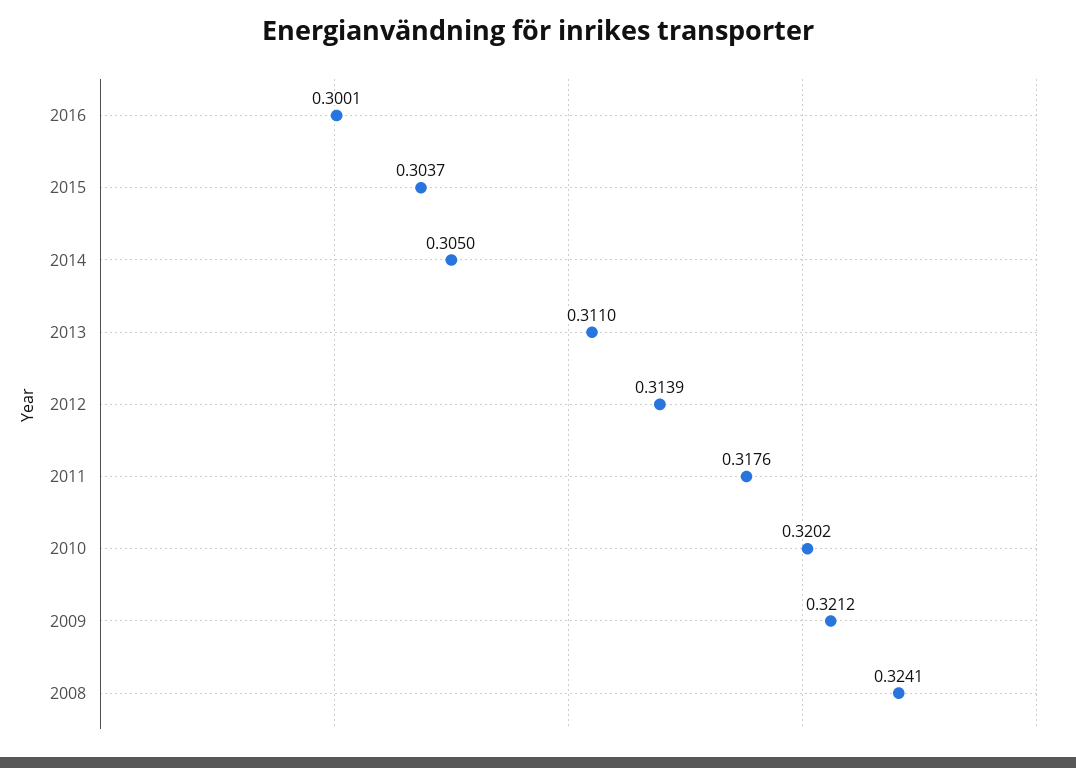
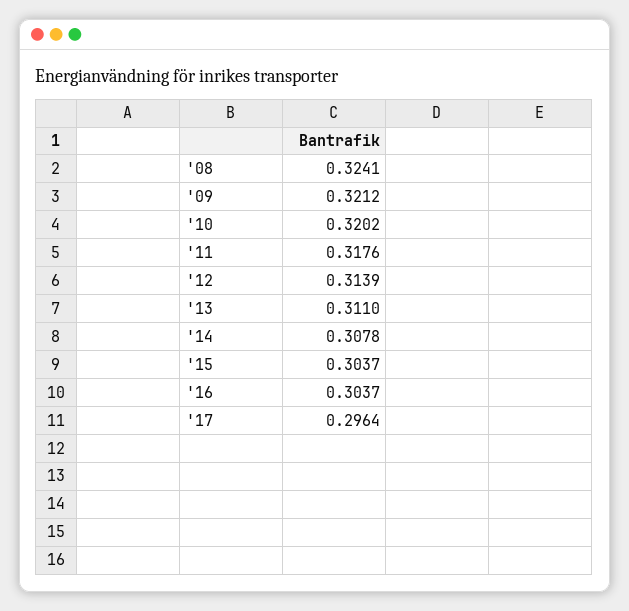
2016: 0.3001 -> 0.3037
2014: 0.305 -> 0.3078
'17: none -> 0.2964

